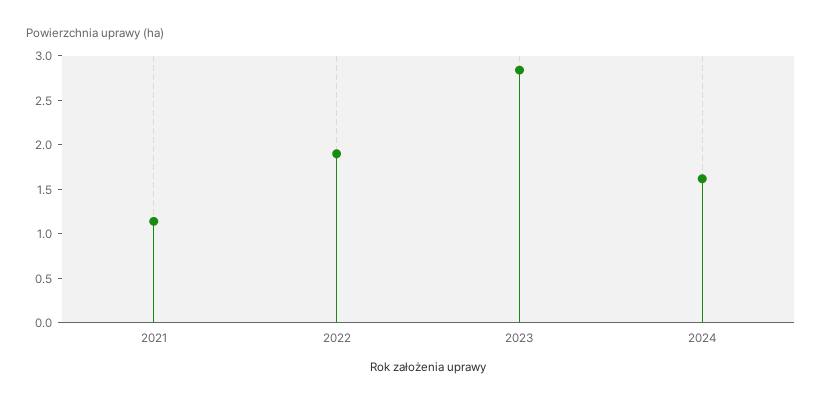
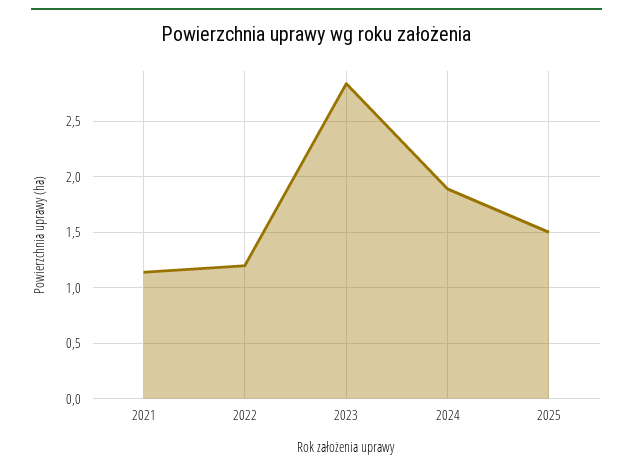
2022: 1.9 -> 1.2
2024: 1.6 -> 1.9
2025: none -> 1.5

